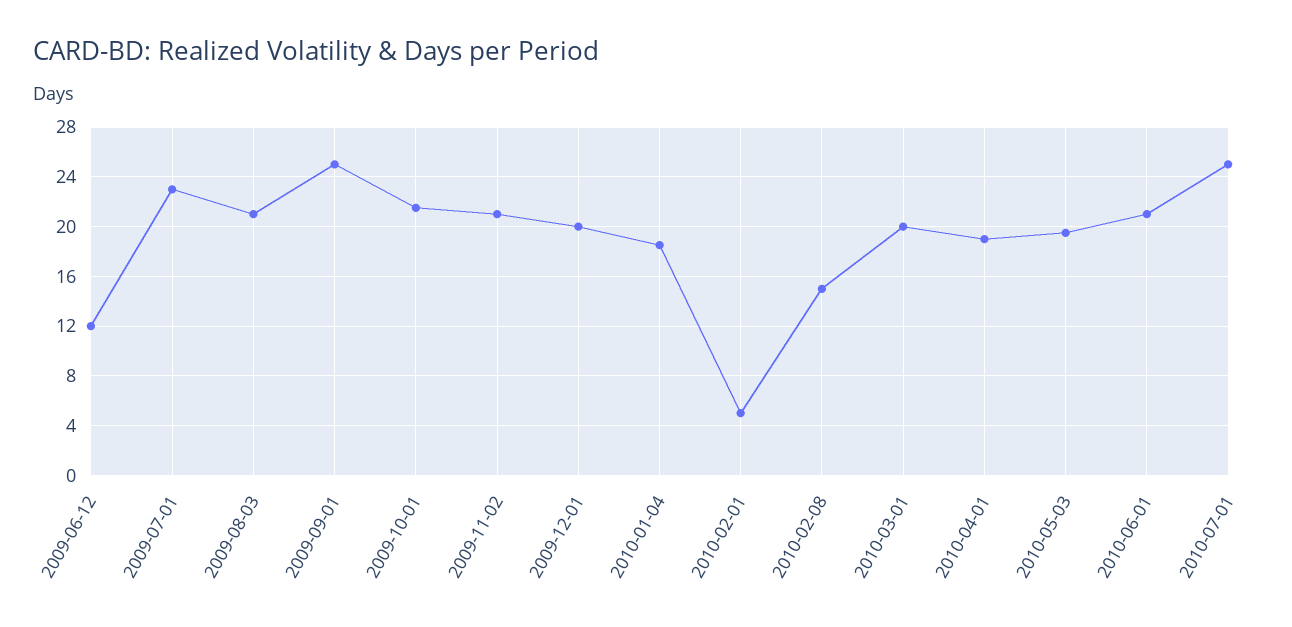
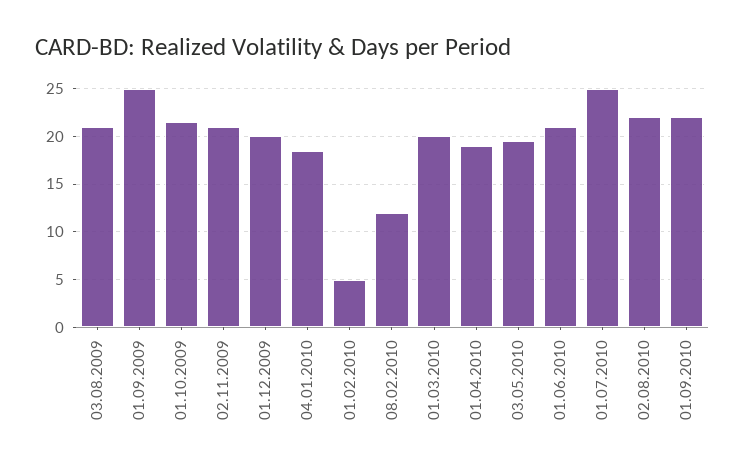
2009-06-12: 12 -> none
2009-07-01: 23 -> none
2010-02-08: 15 -> 12
02.08.2010: none -> 22
01.09.2010: none -> 22

